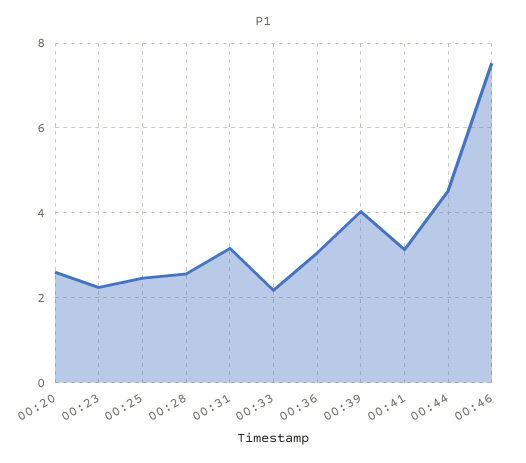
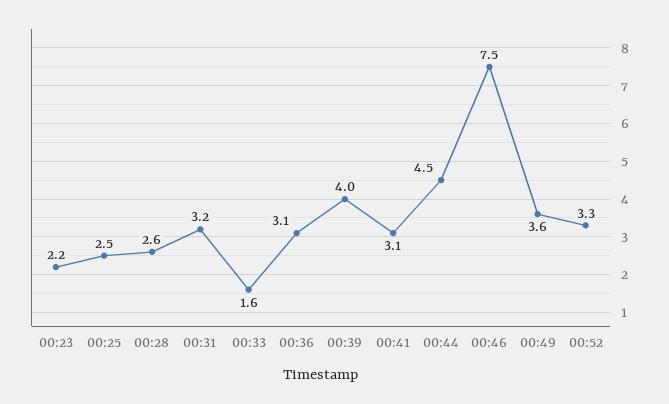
00:20: 2.6 -> none
00:33: 2.2 -> 1.6
00:49: none -> 3.6
00:52: none -> 3.3

